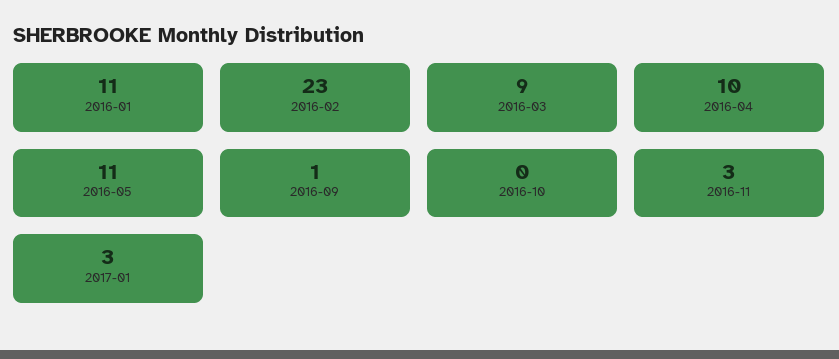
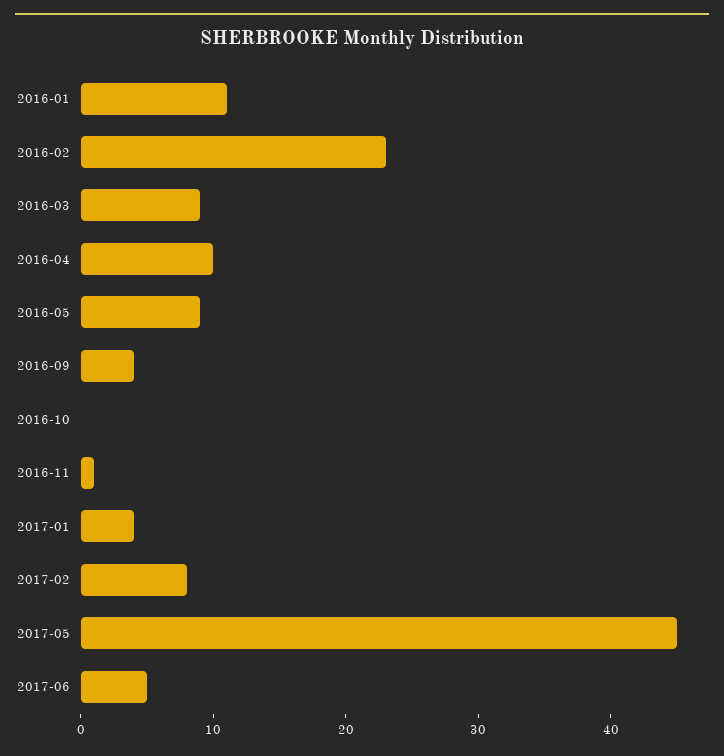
2016-05: 11 -> 9
2016-09: 1 -> 4
2016-11: 3 -> 1
2017-01: 3 -> 4
2017-02: none -> 8
2017-05: none -> 45
2017-06: none -> 5

